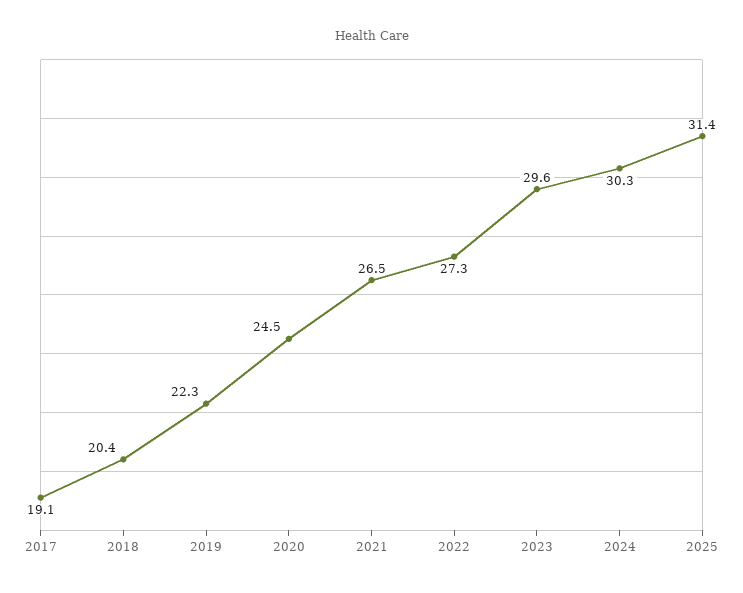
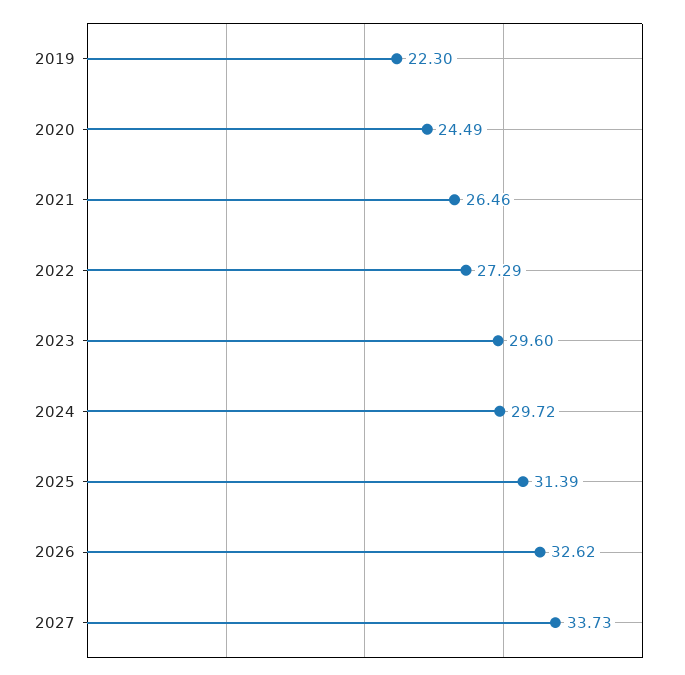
2017: 19.1 -> none
2018: 20.4 -> none
2024: 30.3 -> 29.72
2026: none -> 32.62
2027: none -> 33.73

